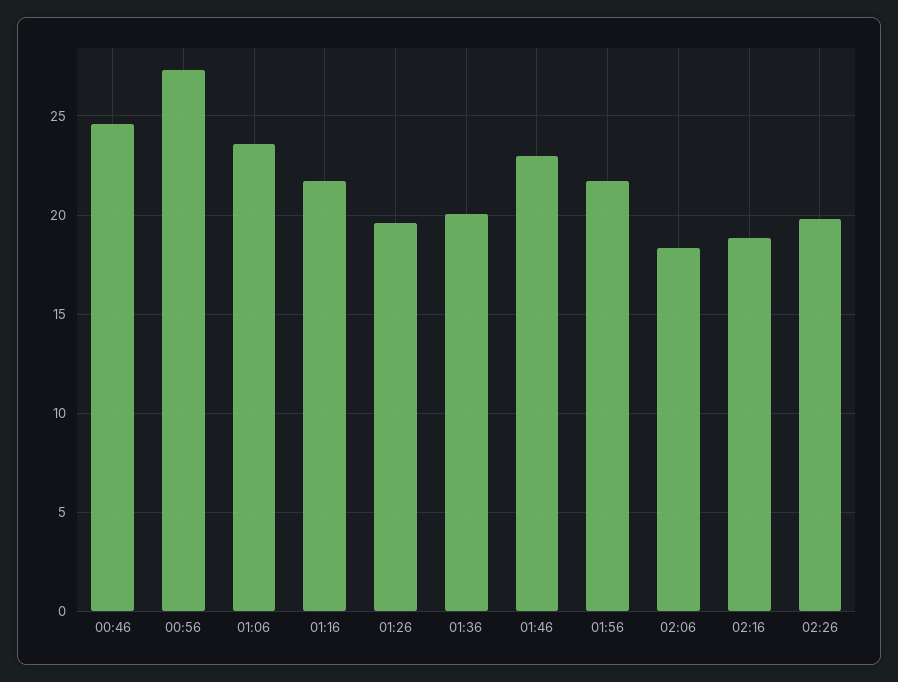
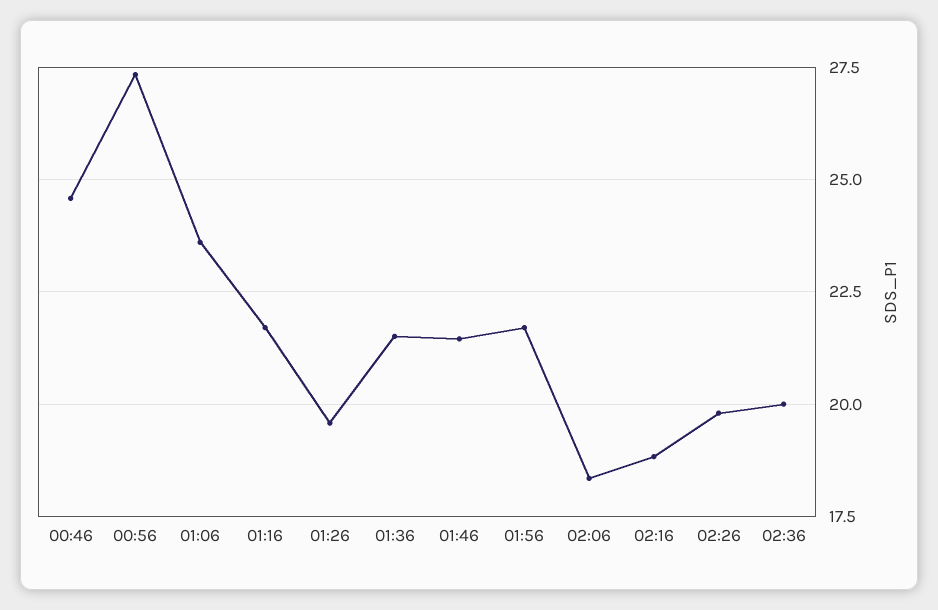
01:36: 20 -> 21.5
01:46: 23 -> 21.5
02:36: none -> 20

